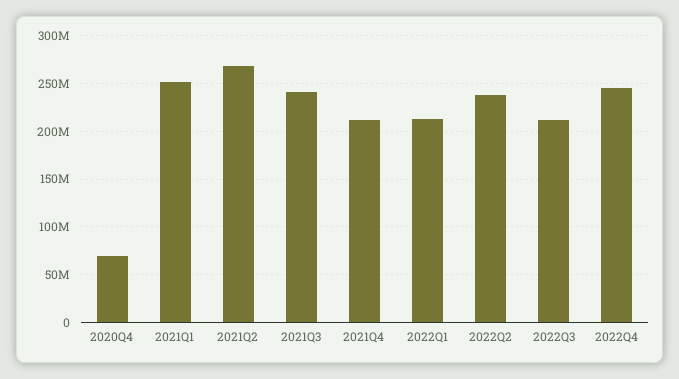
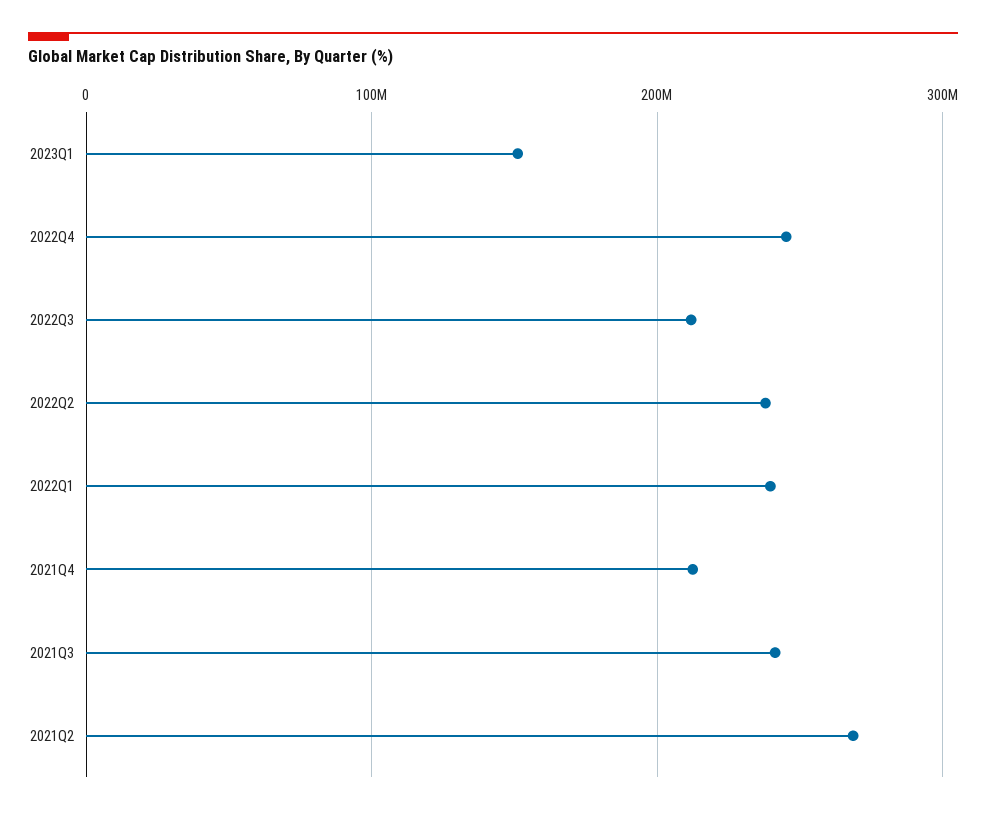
2020Q4: 70000000 -> none
2021Q1: 250000000 -> none
2022Q1: 210000000 -> 240000000
2023Q1: none -> 150000000

